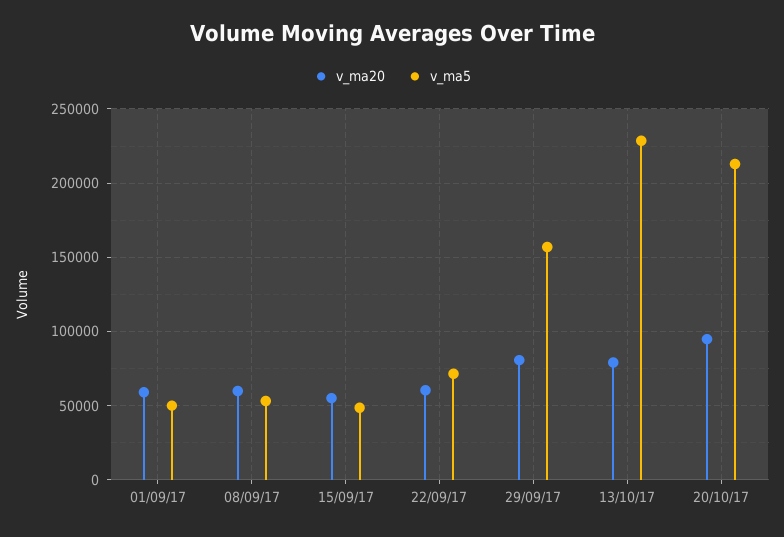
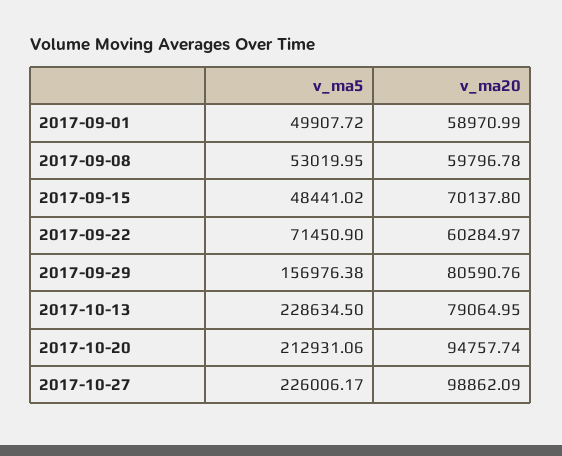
v_ma20, 15/09/17: 55000 -> 70137.8
v_ma5, 2017-10-27: none -> 226006.17
v_ma20, 2017-10-27: none -> 98862.09

